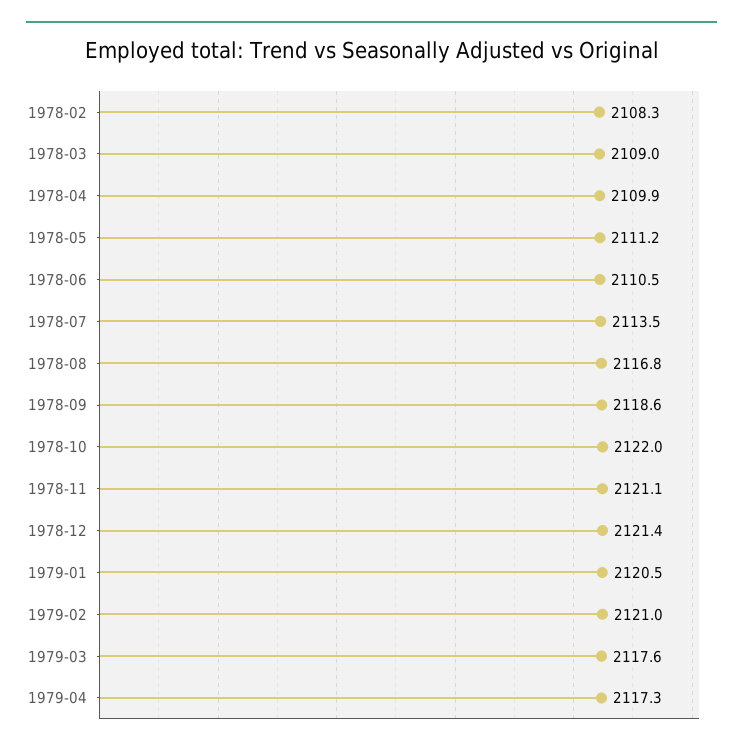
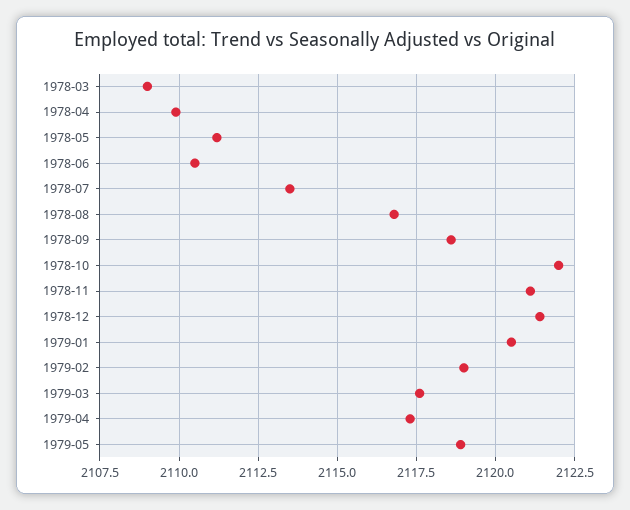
1978-02: 2108.3 -> none
1979-02: 2121 -> 2119
1979-05: none -> 2119

